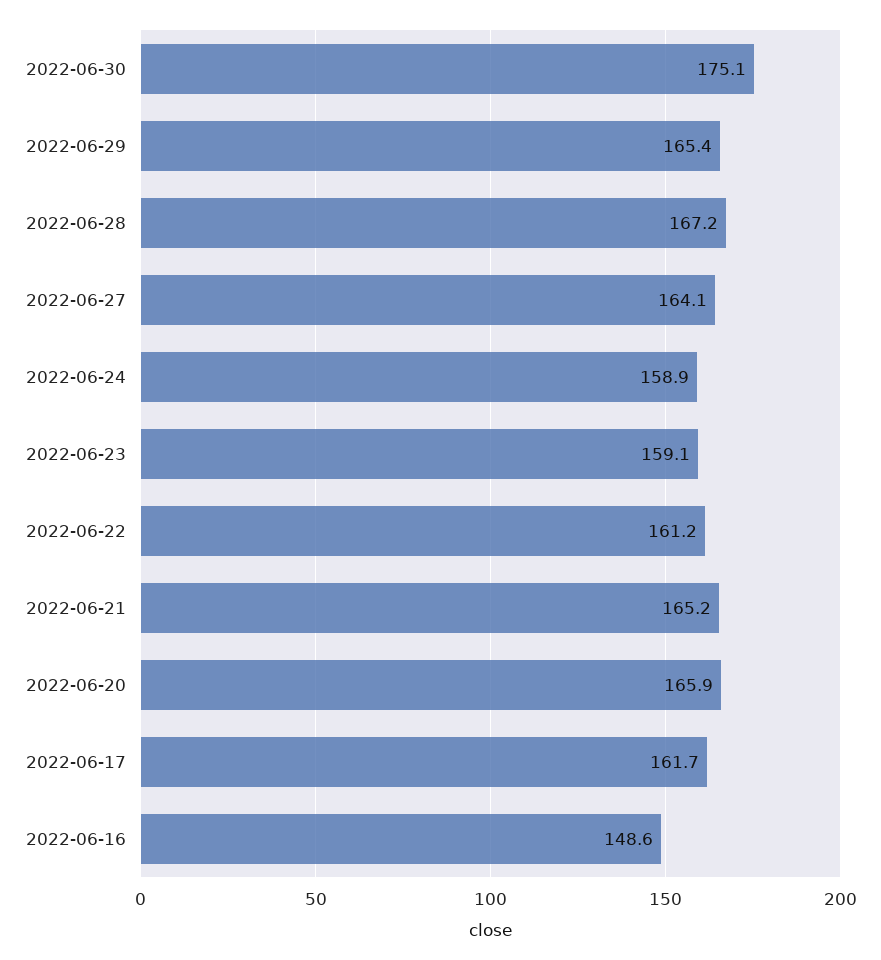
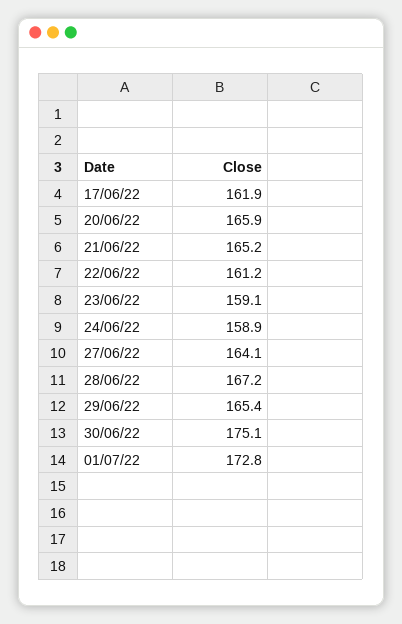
2022-06-17: 161.7 -> 161.9
2022-06-16: 148.6 -> none
01/07/22: none -> 172.8

